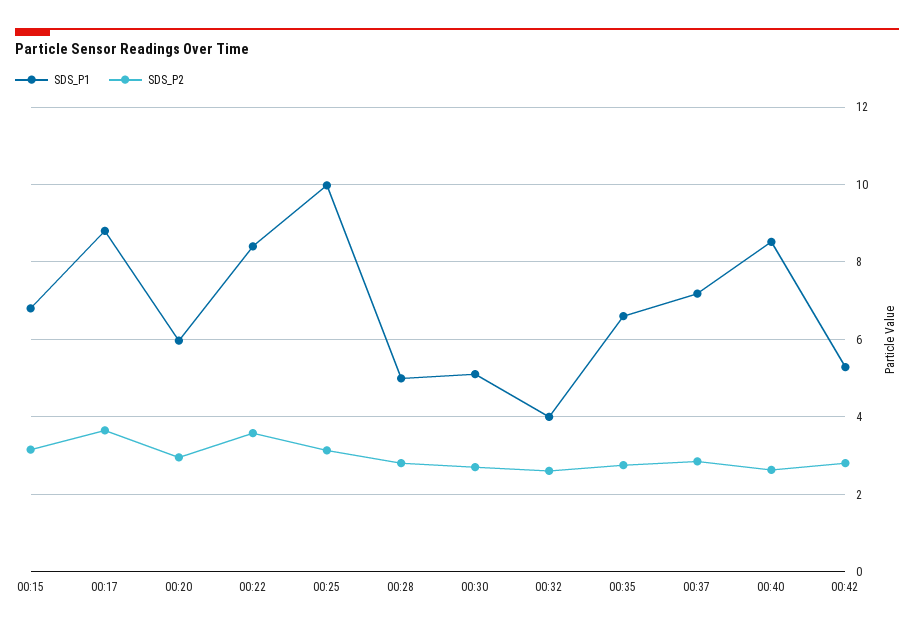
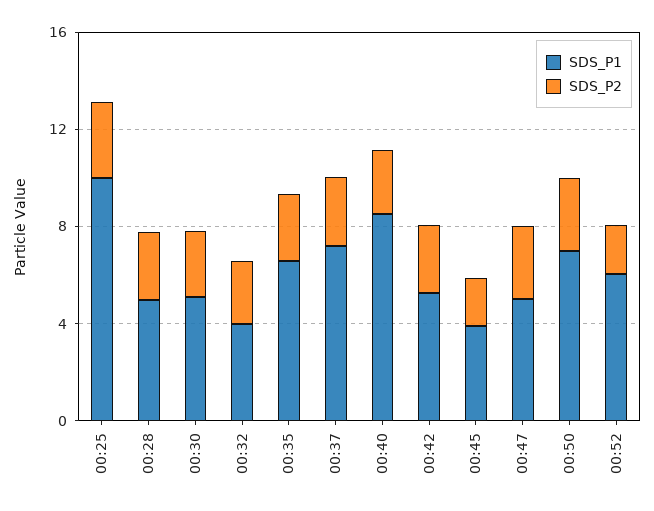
SDS_P1, 00:15: 6.8 -> none
SDS_P2, 00:15: 3.2 -> none
SDS_P1, 00:17: 8.8 -> none
SDS_P2, 00:17: 3.6 -> none
SDS_P1, 00:20: 6 -> none
SDS_P2, 00:20: 3 -> none
SDS_P1, 00:22: 8.4 -> none
SDS_P2, 00:22: 3.6 -> none
SDS_P1, 00:45: none -> 4
SDS_P2, 00:45: none -> 2
SDS_P1, 00:47: none -> 5
SDS_P2, 00:47: none -> 3
SDS_P1, 00:50: none -> 7
SDS_P2, 00:50: none -> 3
SDS_P1, 00:52: none -> 6
SDS_P2, 00:52: none -> 2

